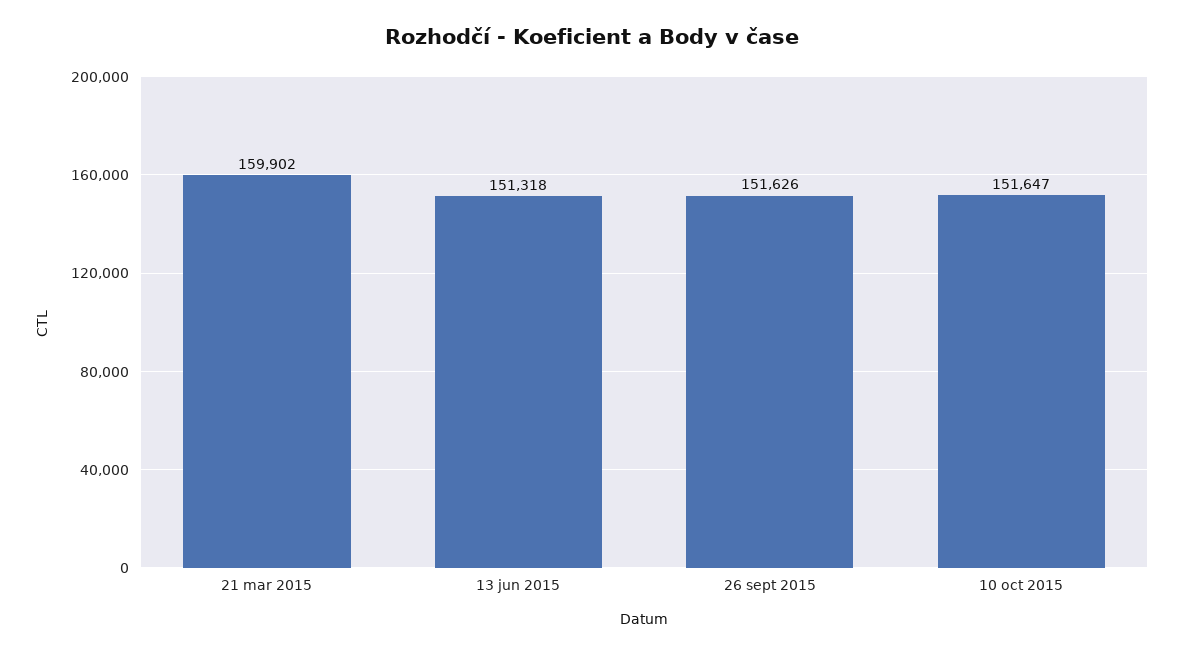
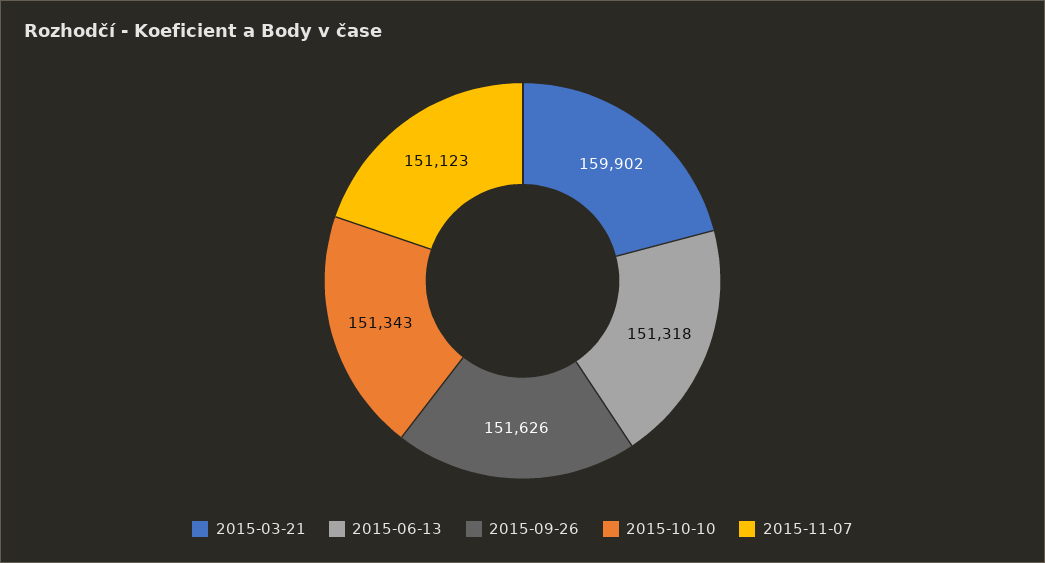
10 oct 2015: 151647 -> 151343
2015-11-07: none -> 151123

